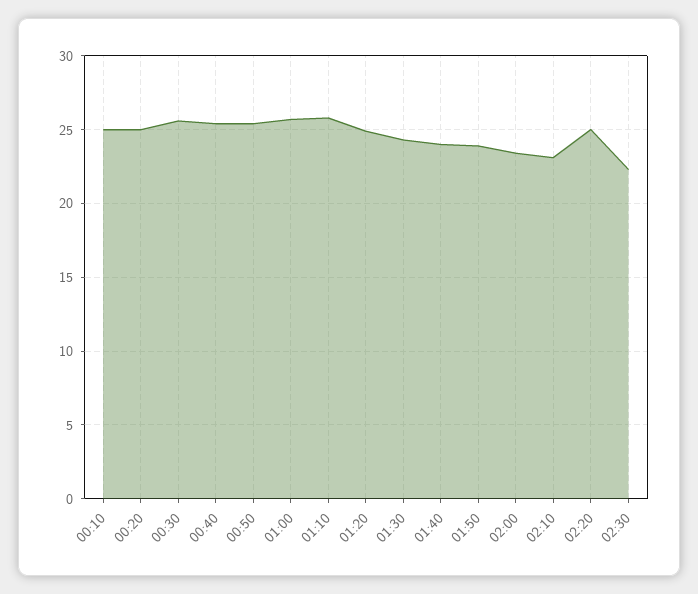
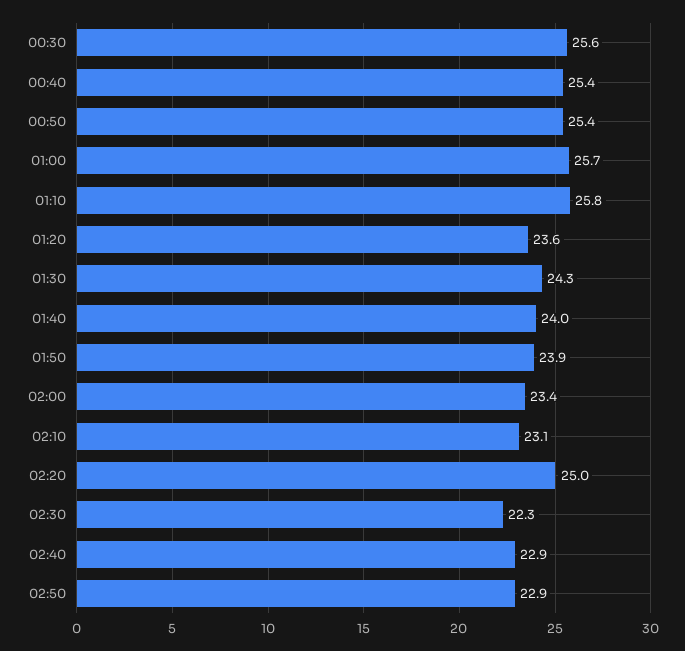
00:10: 25 -> none
00:20: 25 -> none
01:20: 25 -> 23.6
02:40: none -> 22.9
02:50: none -> 22.9

